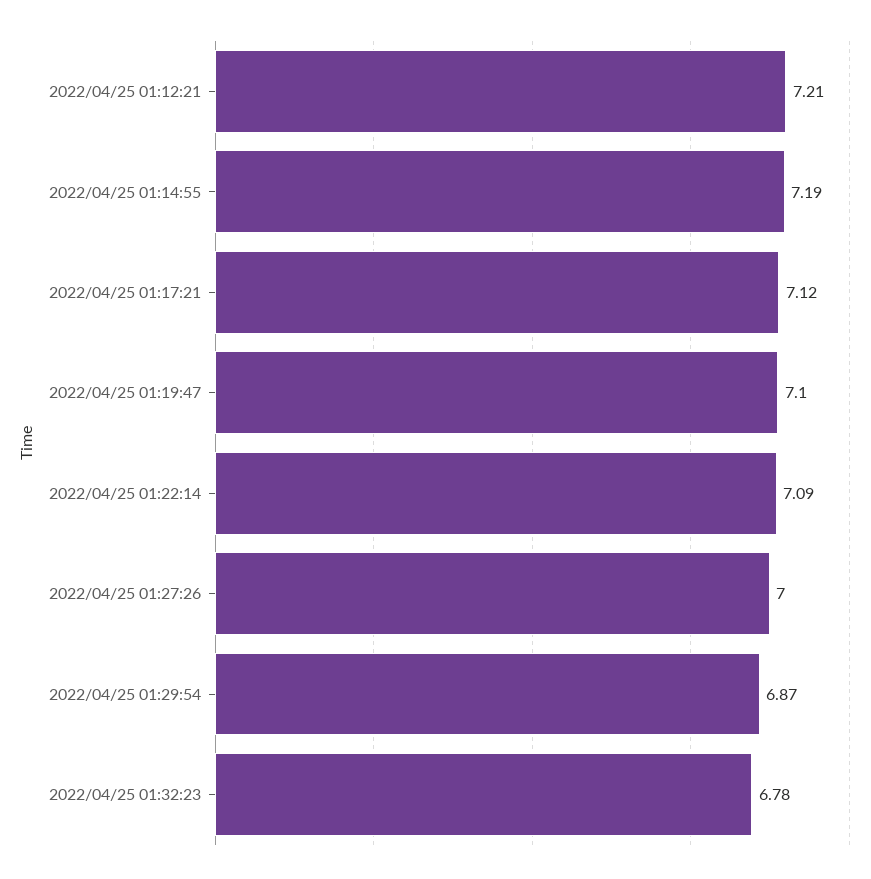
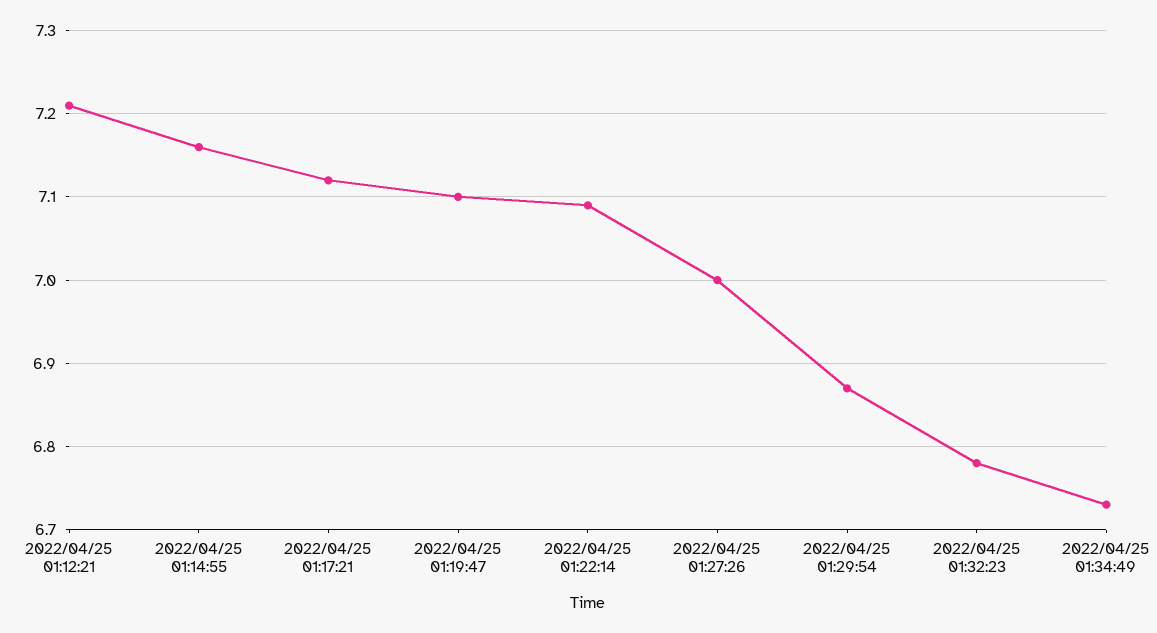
2022/04/25 01:14:55: 7.19 -> 7.16
2022/04/25 01:34:49: none -> 6.73

